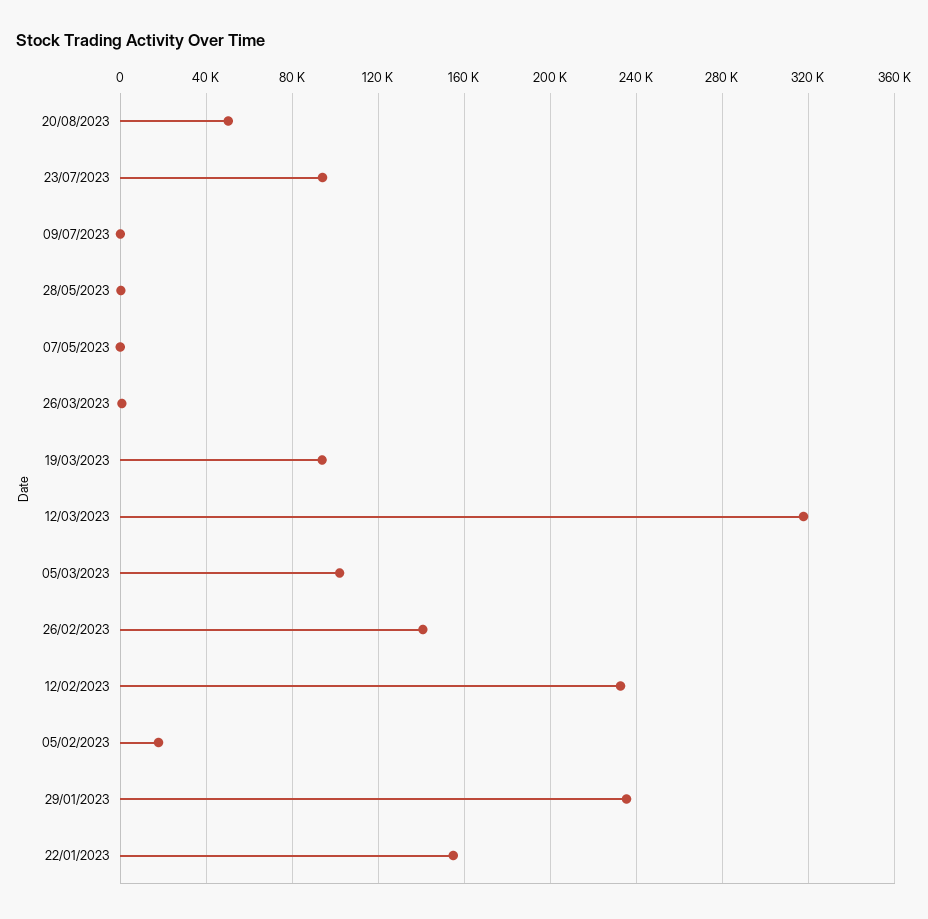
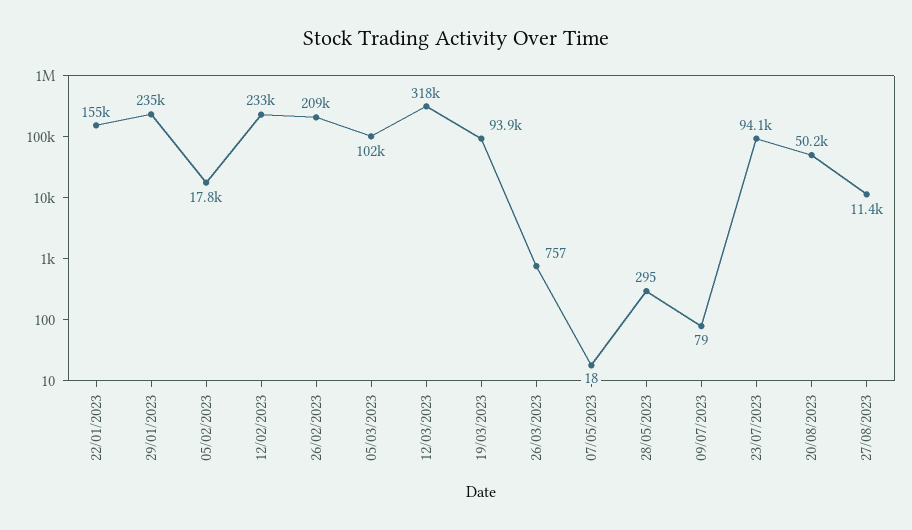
26/02/2023: 140000 -> 209000
27/08/2023: none -> 11400

